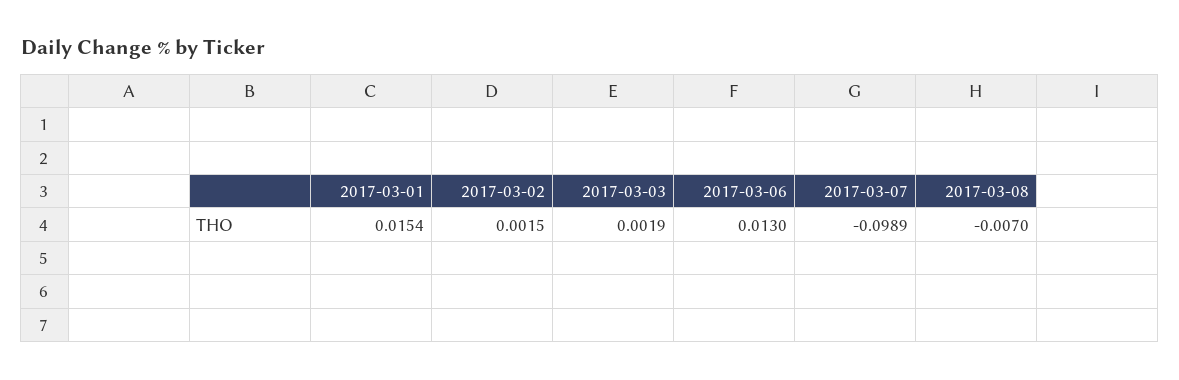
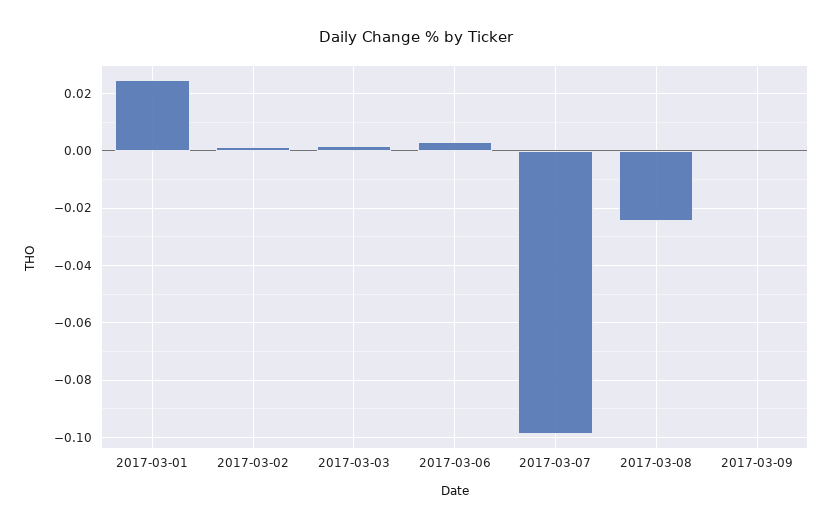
2017-03-01: 0.0154 -> 0.025
2017-03-06: 0.013 -> 0.0025
2017-03-08: -0.007 -> -0.025
2017-03-09: none -> 0

